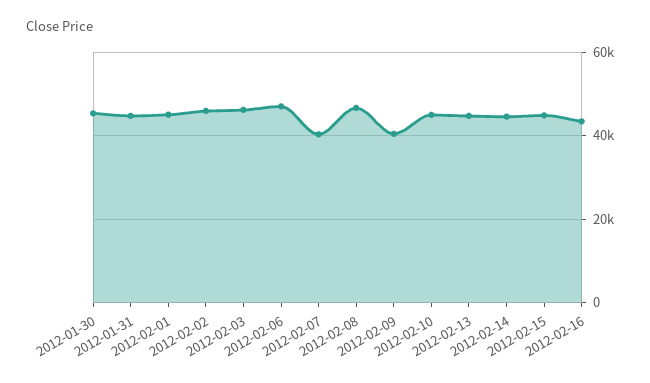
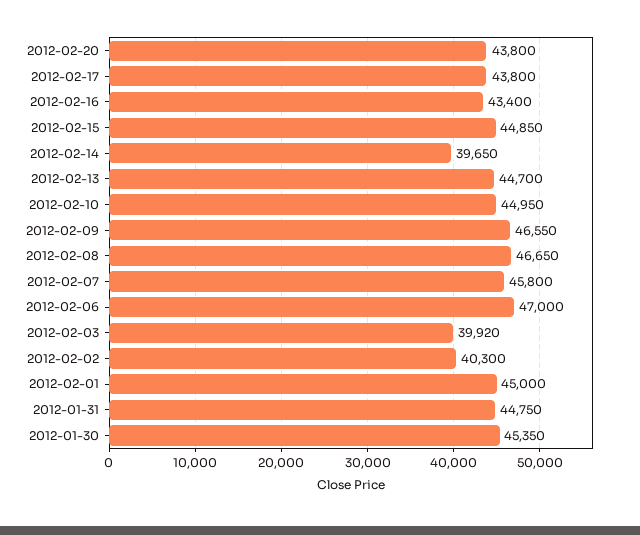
2012-02-02: 46000 -> 40300
2012-02-03: 46000 -> 39920
2012-02-07: 40000 -> 45800
2012-02-09: 40000 -> 46550
2012-02-14: 44000 -> 39650
2012-02-20: none -> 43800
2012-02-17: none -> 43800

